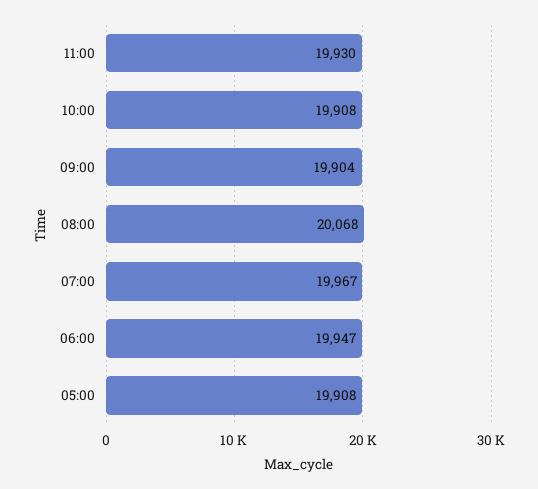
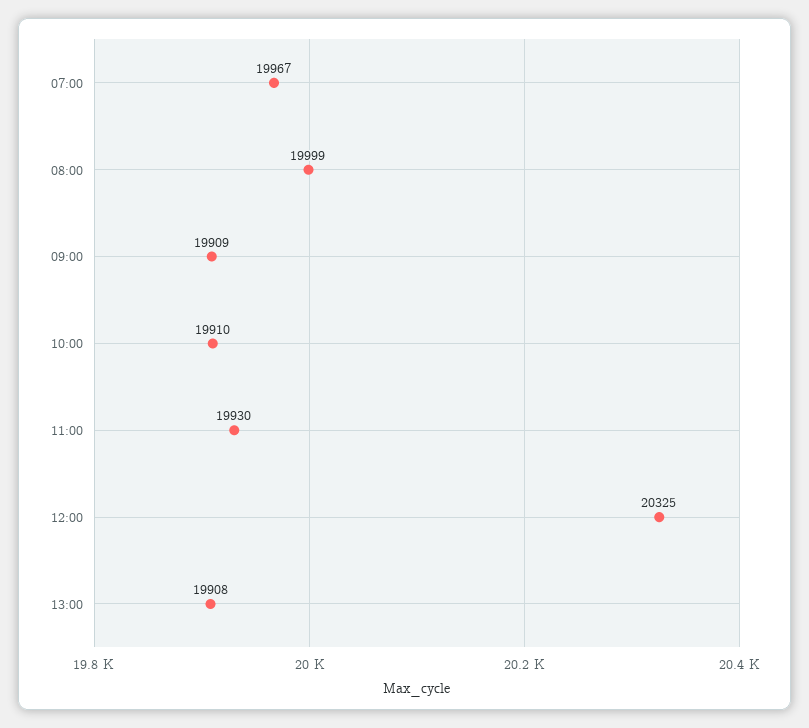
10:00: 19908 -> 19910
09:00: 19904 -> 19909
08:00: 20068 -> 19999
06:00: 19947 -> none
05:00: 19908 -> none
12:00: none -> 20325
13:00: none -> 19908

